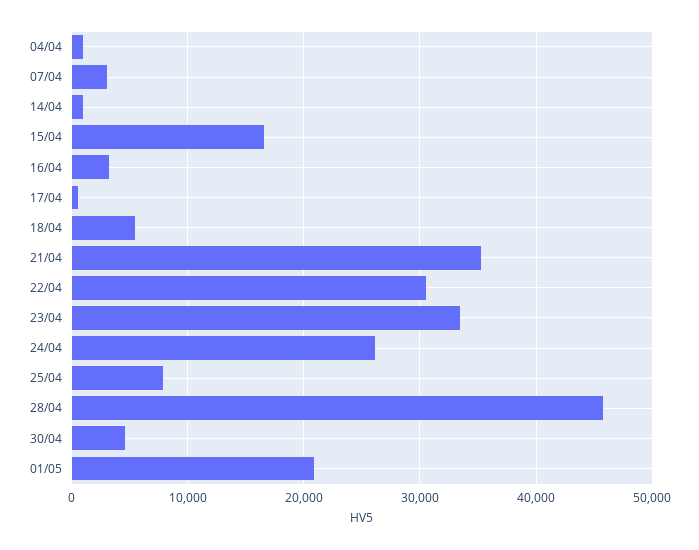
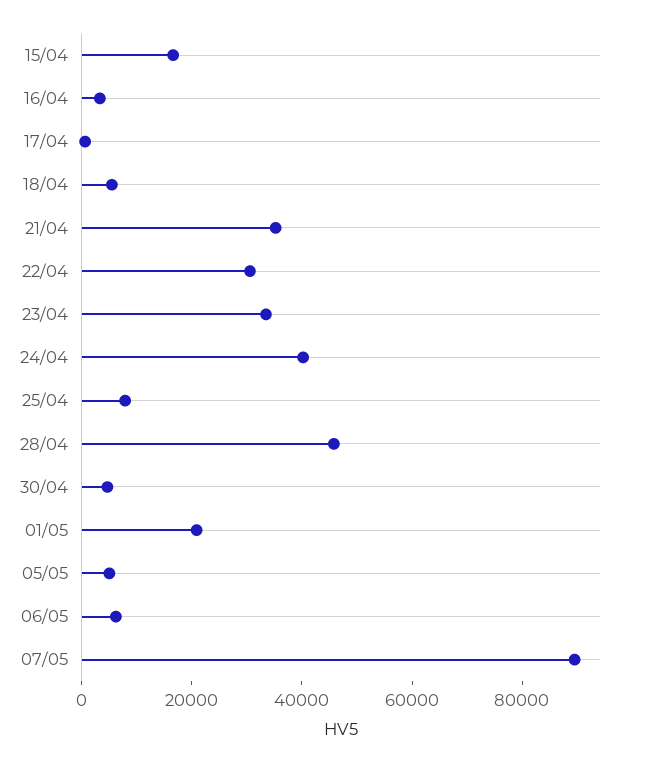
04/04: 1000 -> none
07/04: 3000 -> none
14/04: 1000 -> none
24/04: 26000 -> 40000
05/05: none -> 5000
06/05: none -> 5000
07/05: none -> 90000

